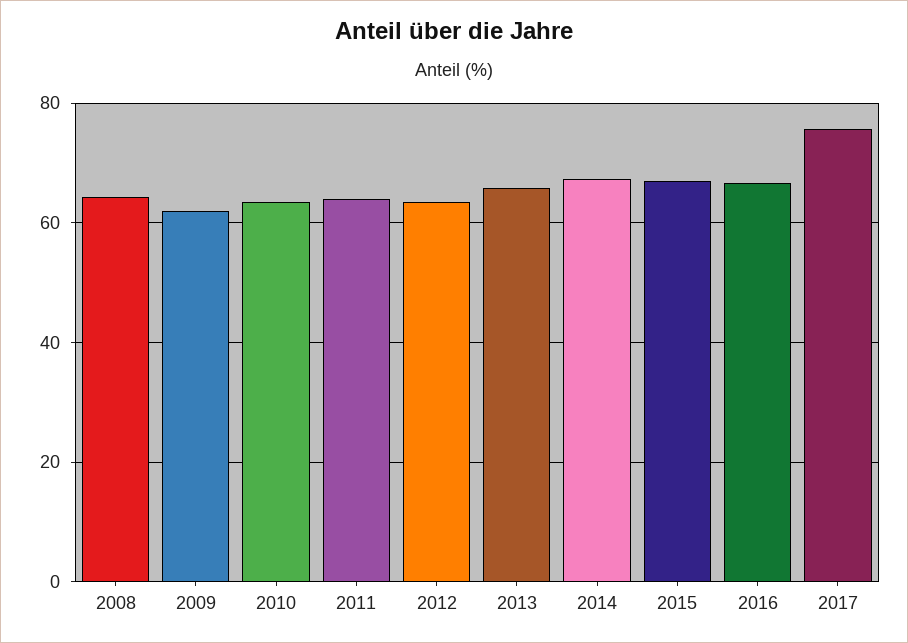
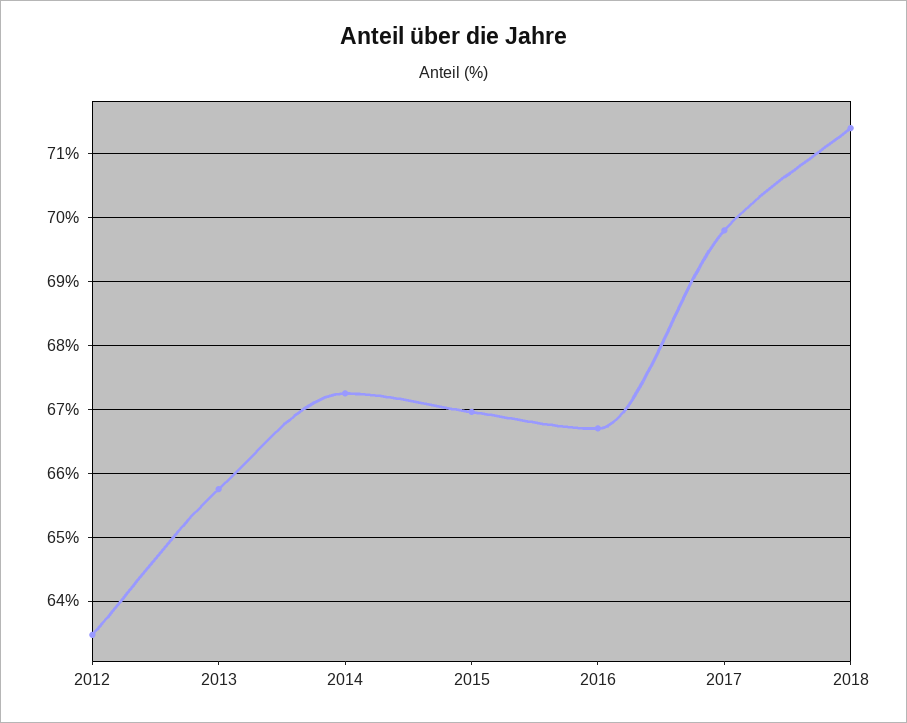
2008: 64 -> none
2009: 62 -> none
2010: 64 -> none
2011: 64 -> none
2017: 76 -> 69.8
2018: none -> 71.4

